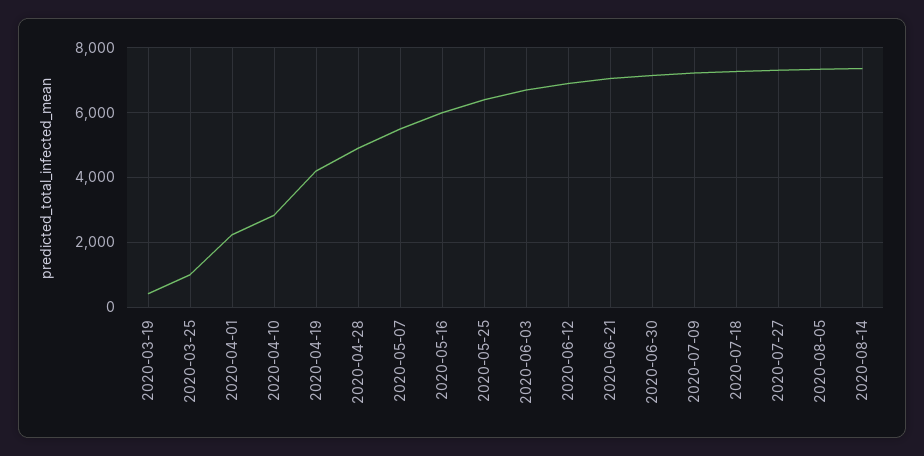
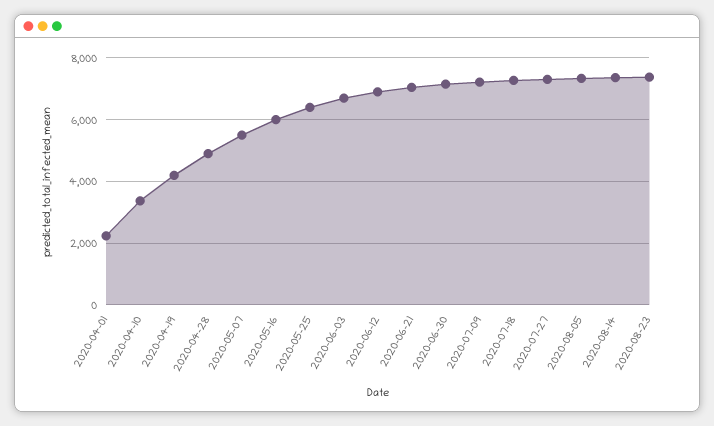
2020-03-19: 400 -> none
2020-03-25: 1000 -> none
2020-04-10: 2800 -> 3400
2020-08-23: none -> 7400

